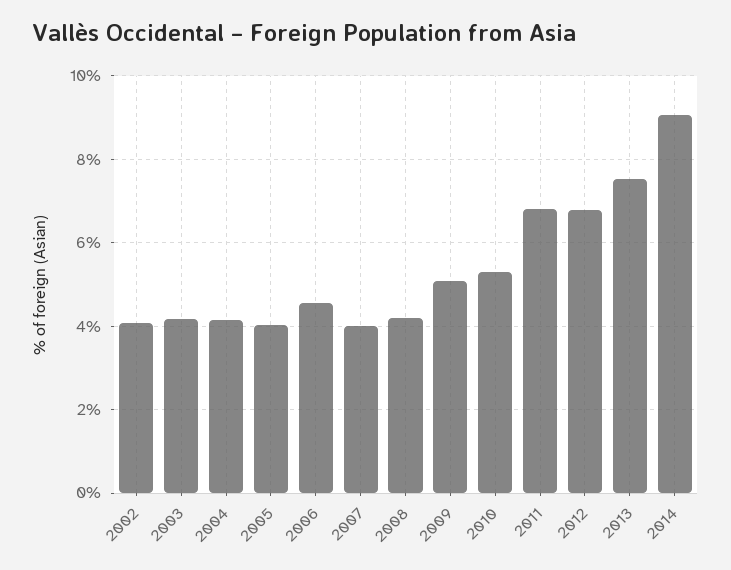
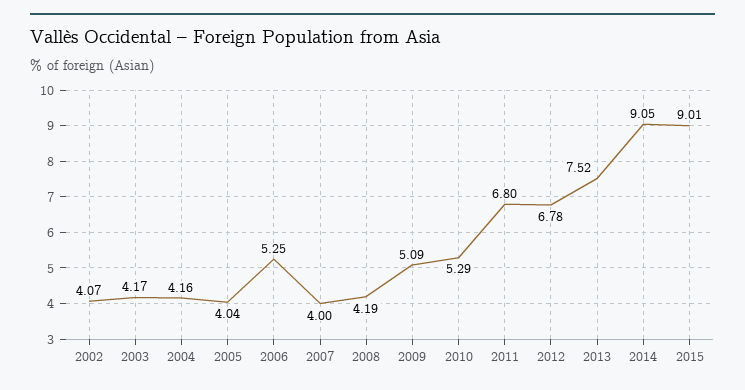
2006: 4.6 -> 5.25
2015: none -> 9.01

